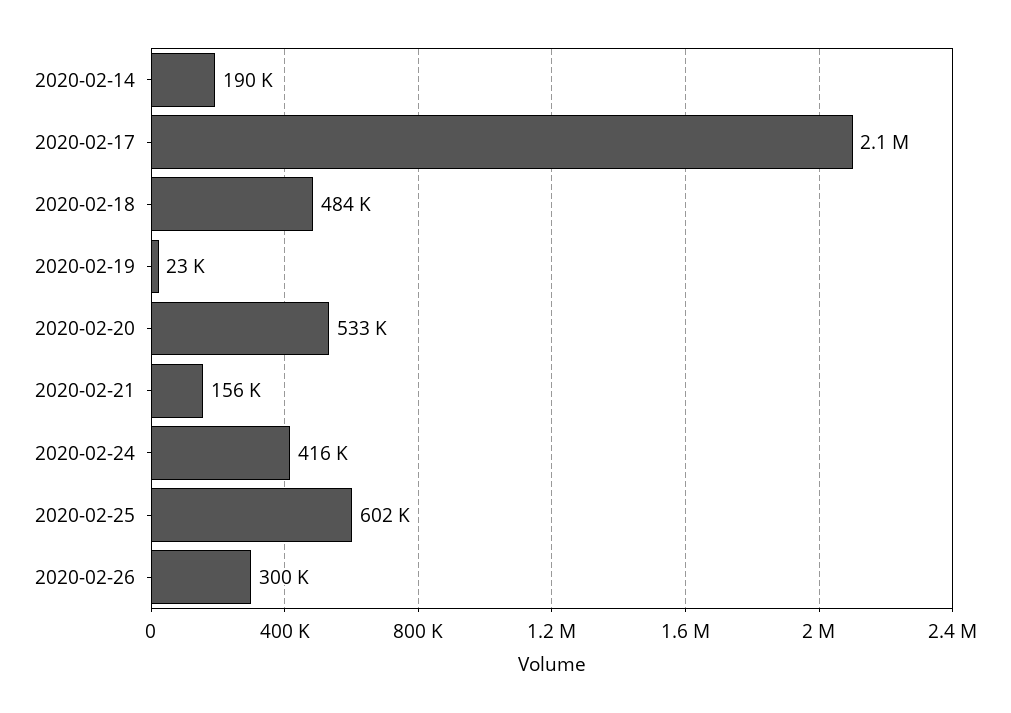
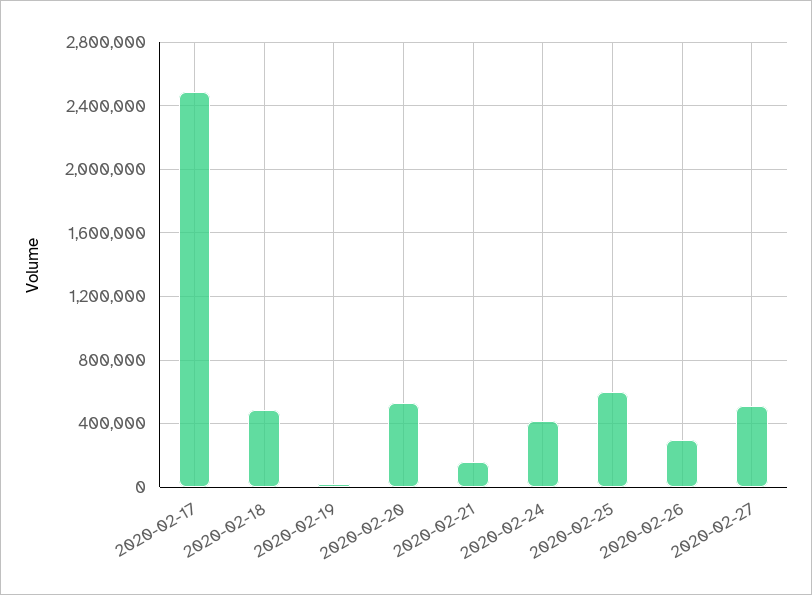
2020-02-14: 190000 -> none
2020-02-17: 2100000 -> 2500000
2020-02-27: none -> 500000

